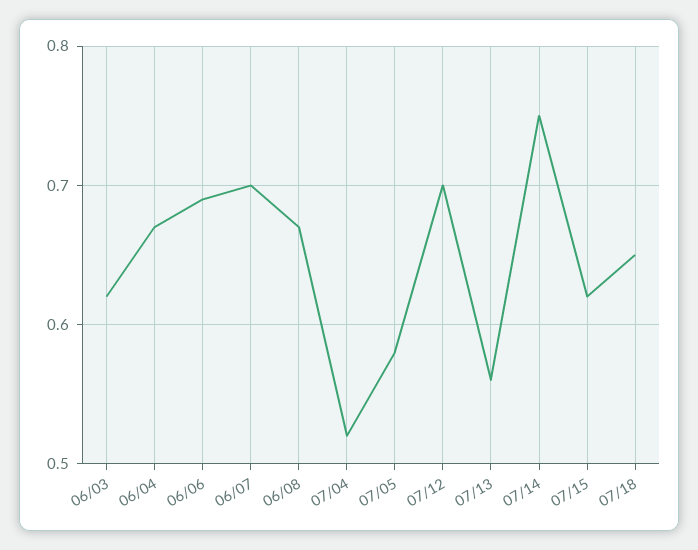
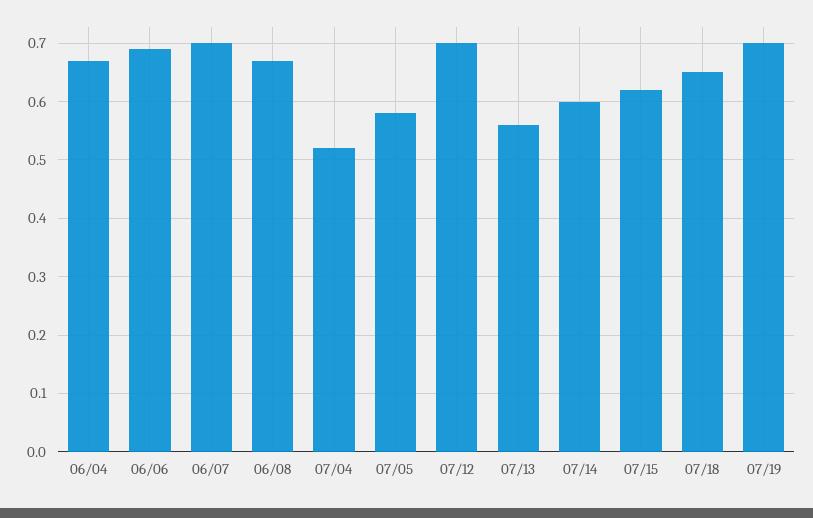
06/03: 0.62 -> none
07/14: 0.75 -> 0.6
07/19: none -> 0.7

